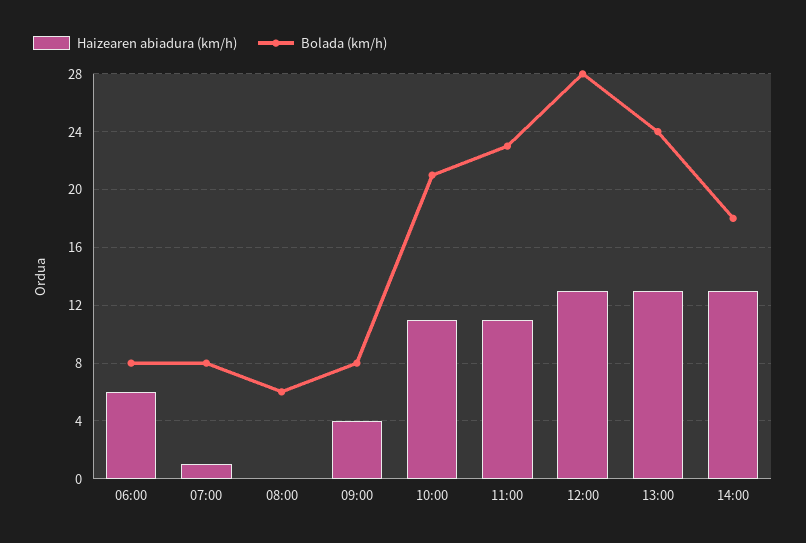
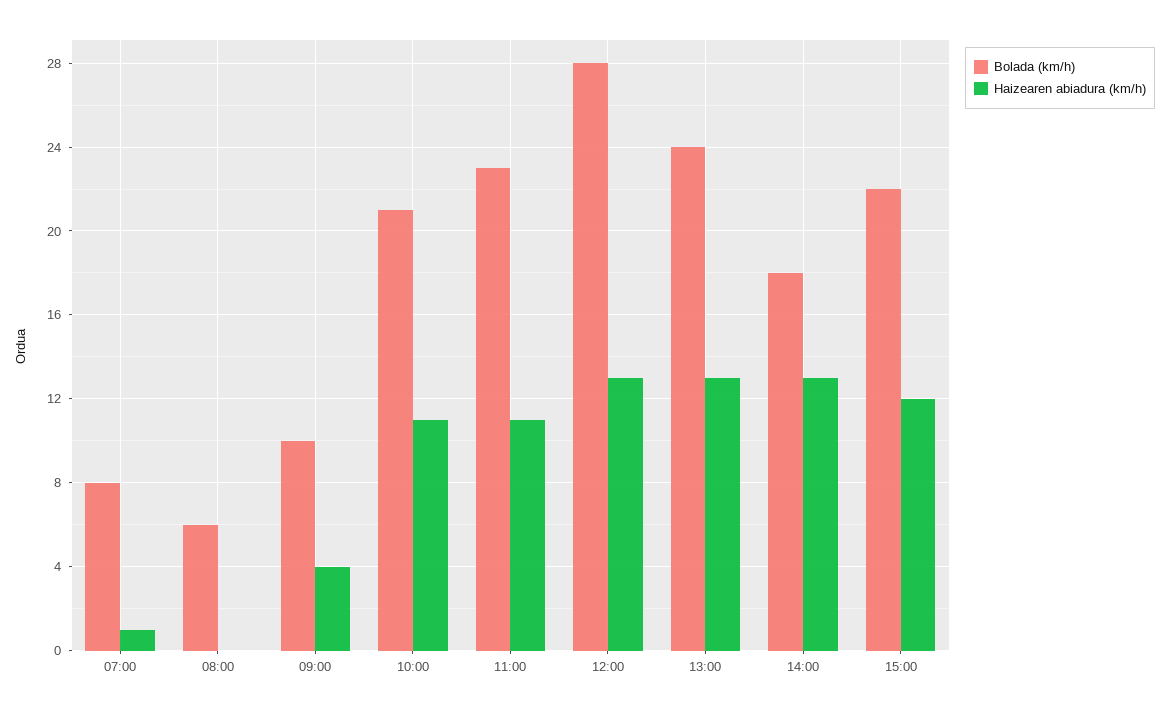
Haizearen abiadura (km/h), 06:00: 6 -> none
Bolada (km/h), 06:00: 8 -> none
Bolada (km/h), 09:00: 8 -> 10
Bolada (km/h), 15:00: none -> 22
Haizearen abiadura (km/h), 15:00: none -> 12

